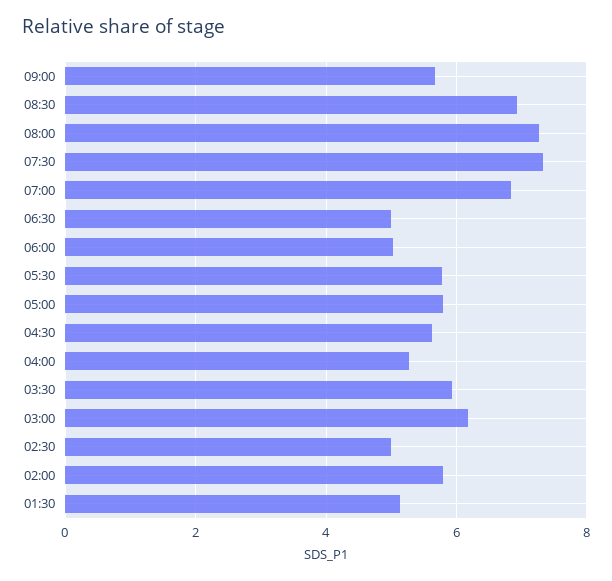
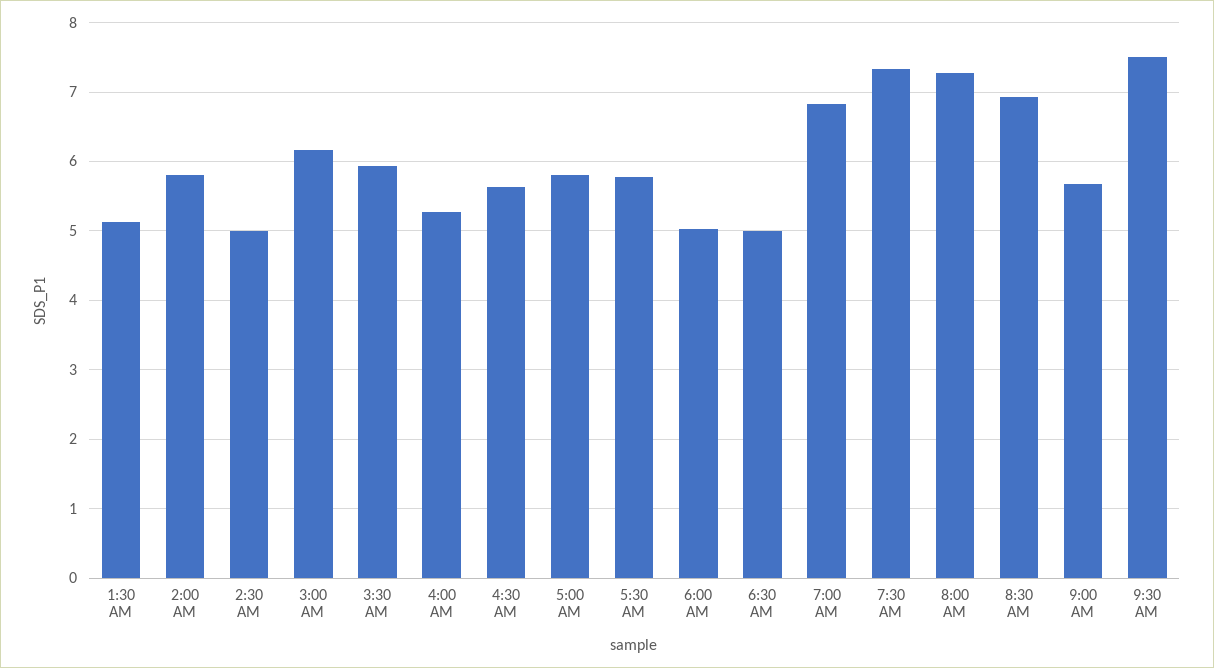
9:30 AM: none -> 7.5

